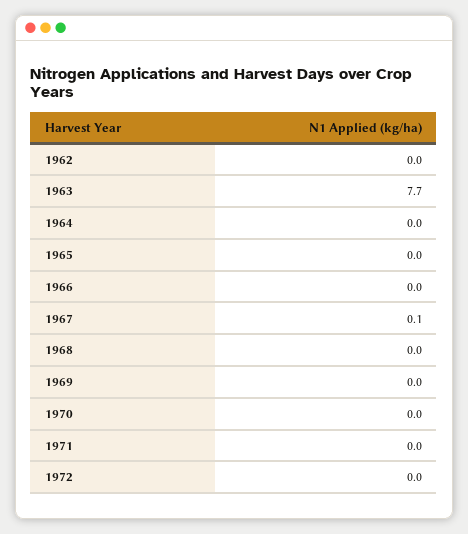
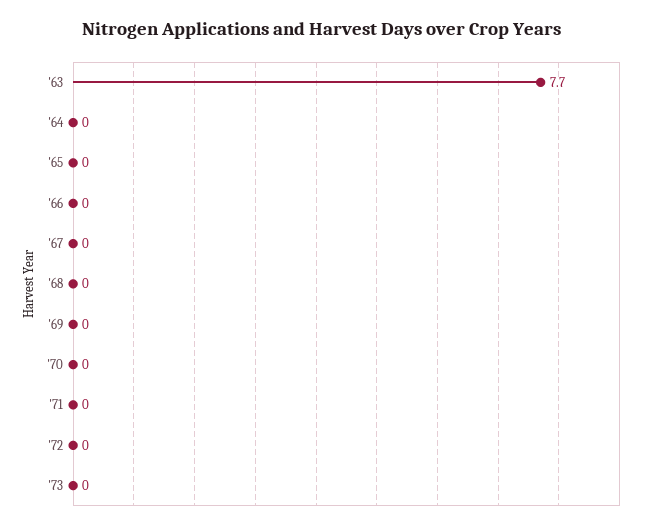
1962: 0 -> none
1967: 0.1 -> 0
'73: none -> 0

